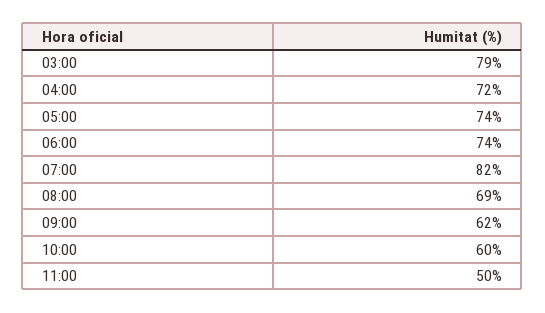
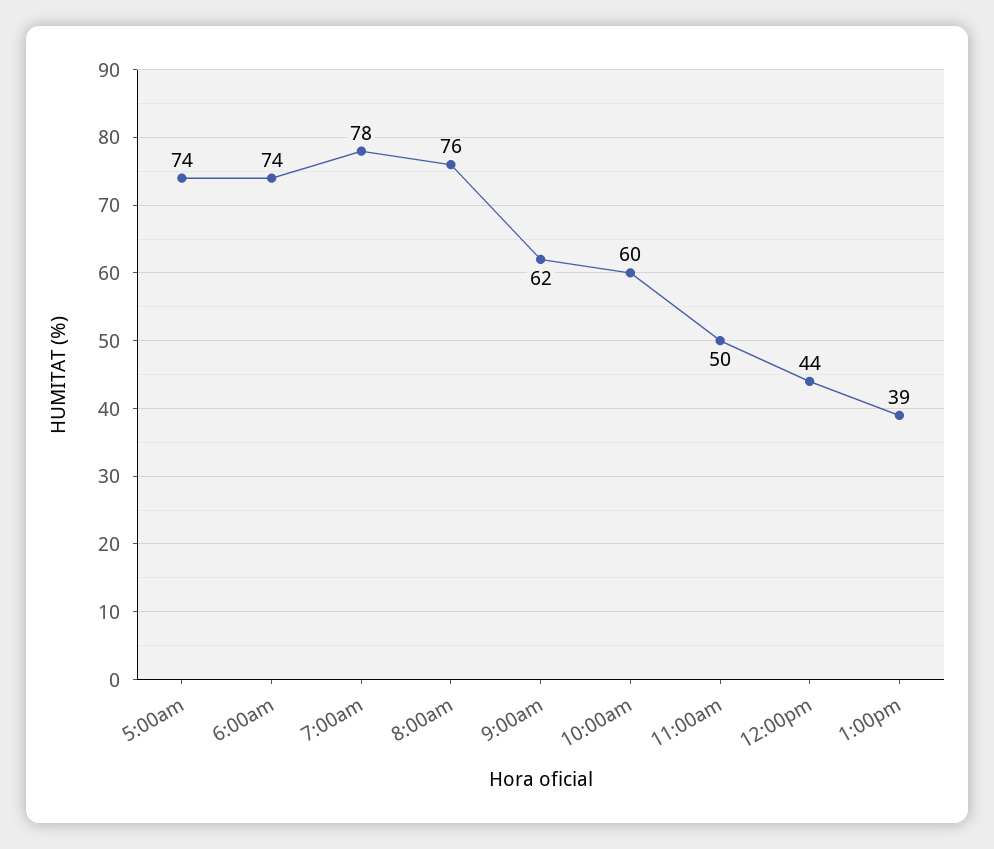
03:00: 79 -> none
04:00: 72 -> none
07:00: 82 -> 78
08:00: 69 -> 76
12:00pm: none -> 44
1:00pm: none -> 39

